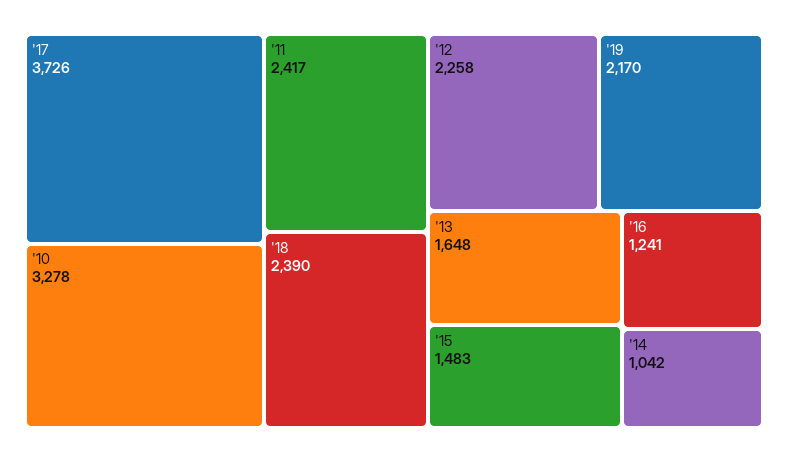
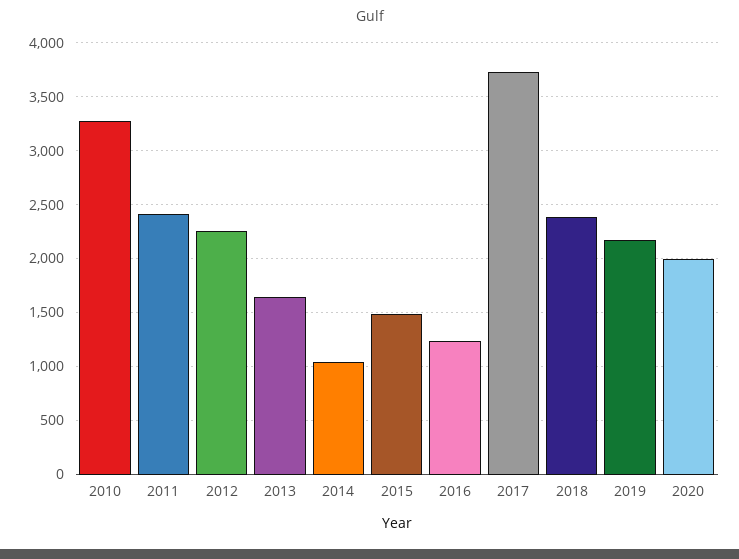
2020: none -> 2000

